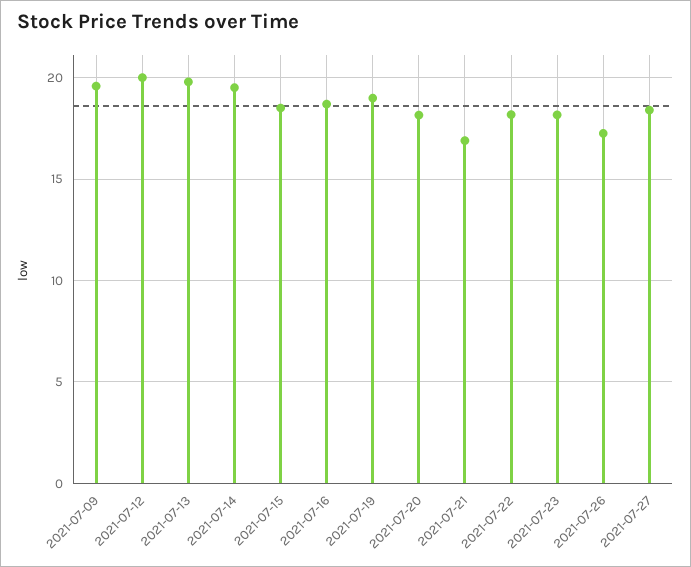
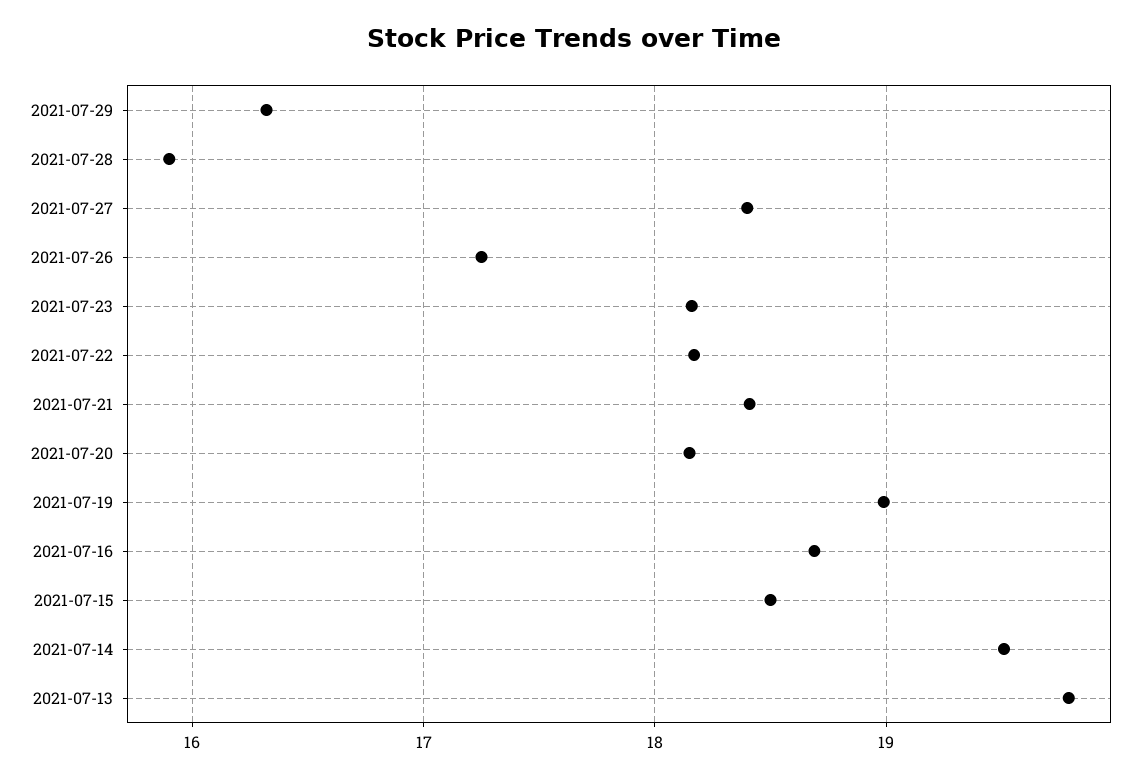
2021-07-09: 19.5 -> none
2021-07-12: 20 -> none
2021-07-21: 17 -> 18.4
2021-07-29: none -> 16.3
2021-07-28: none -> 15.9

